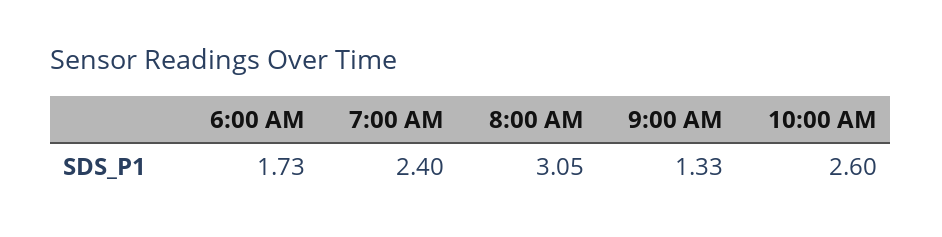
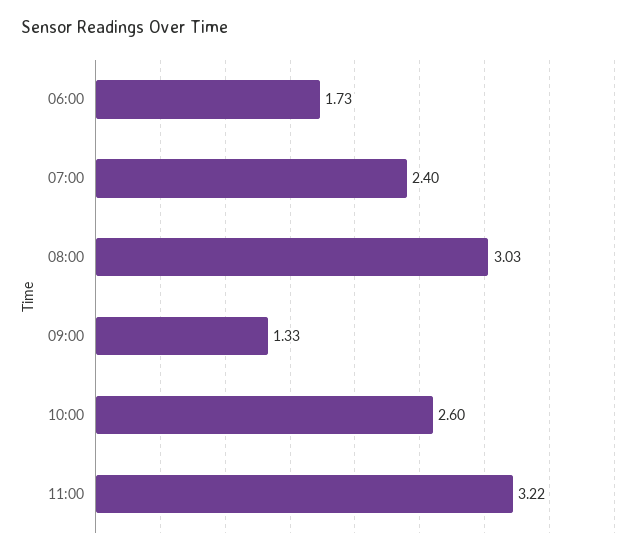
8:00 AM: 3.05 -> 3.03
11:00: none -> 3.22

